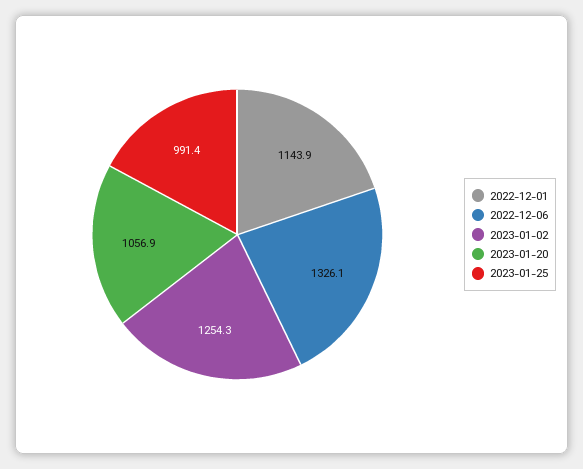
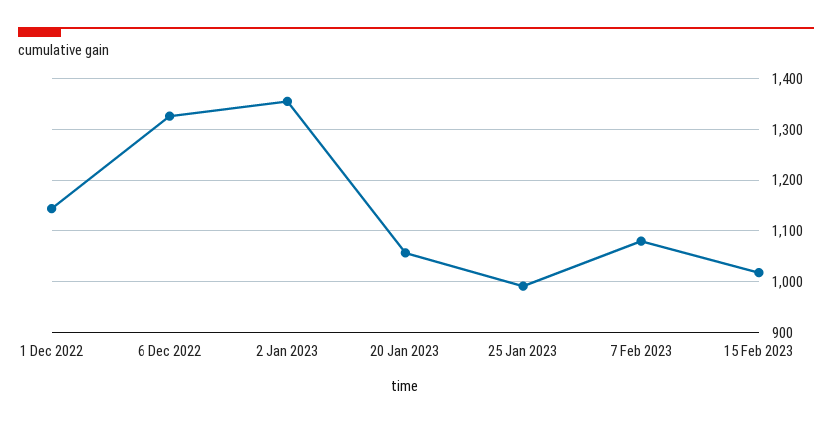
2023-01-02: 1254.3 -> 1360
7 Feb 2023: none -> 1080
15 Feb 2023: none -> 1020

